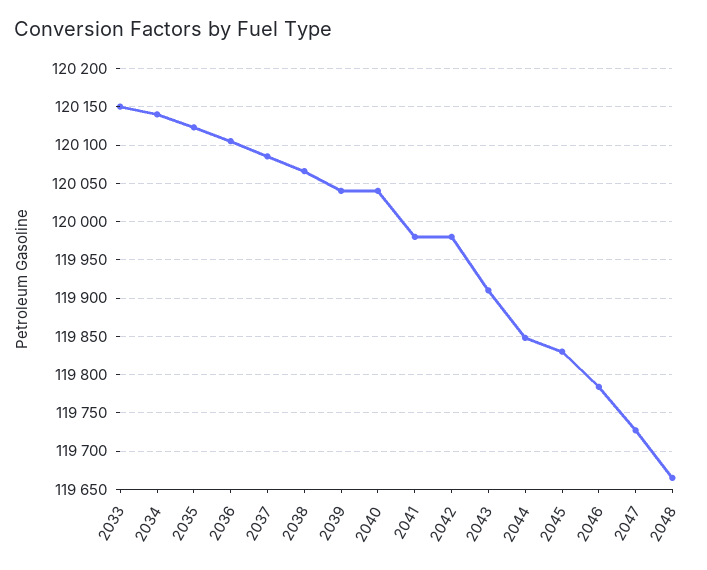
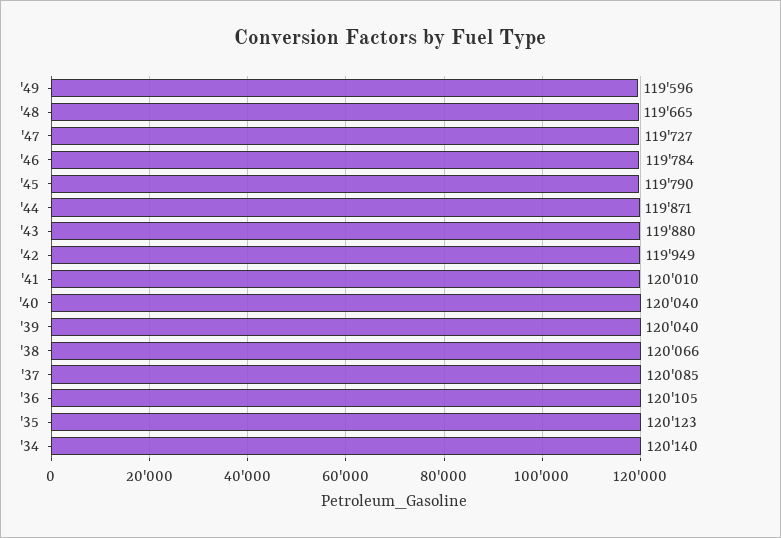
2033: 120150 -> none
2041: 119980 -> 120010
2042: 119980 -> 119949
2043: 119910 -> 119880
2044: 119850 -> 119871
2045: 119830 -> 119790
'49: none -> 119596

